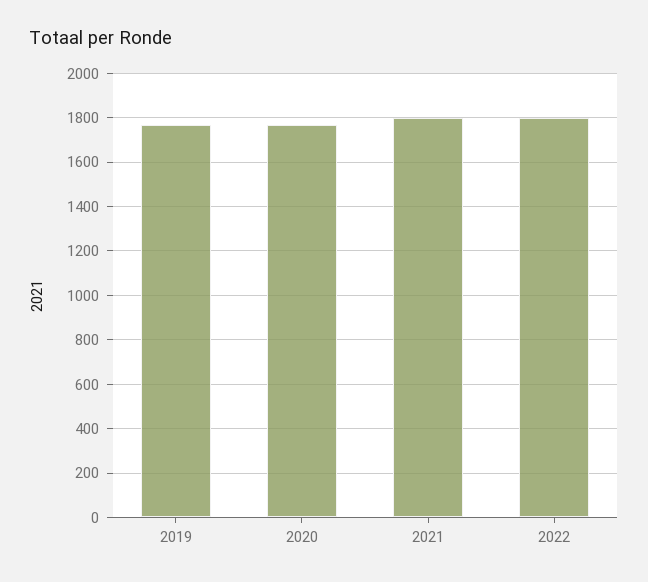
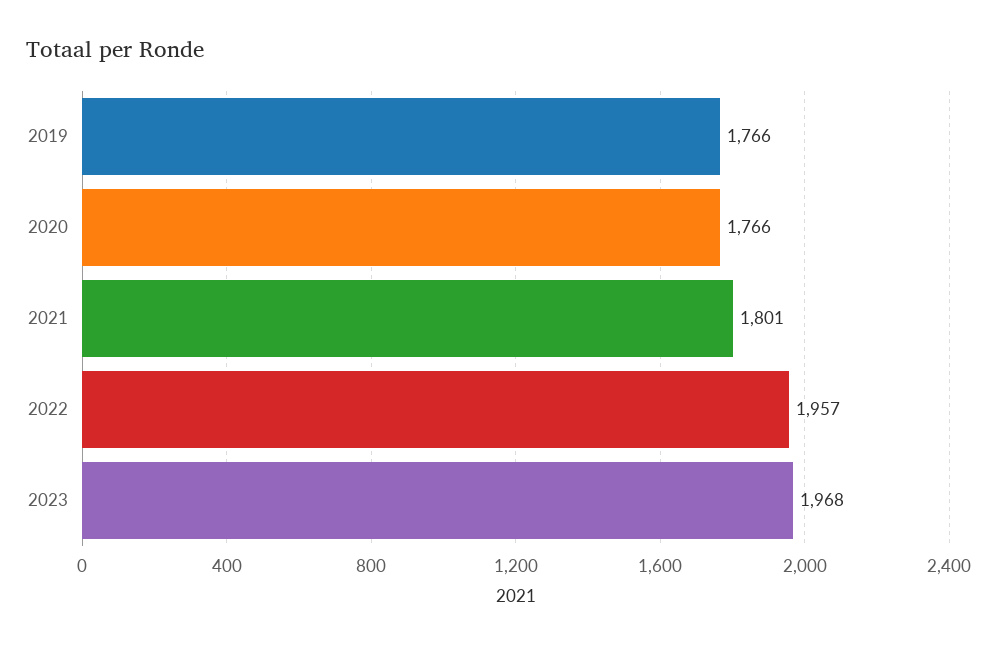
2022: 1800 -> 1957
2023: none -> 1968

